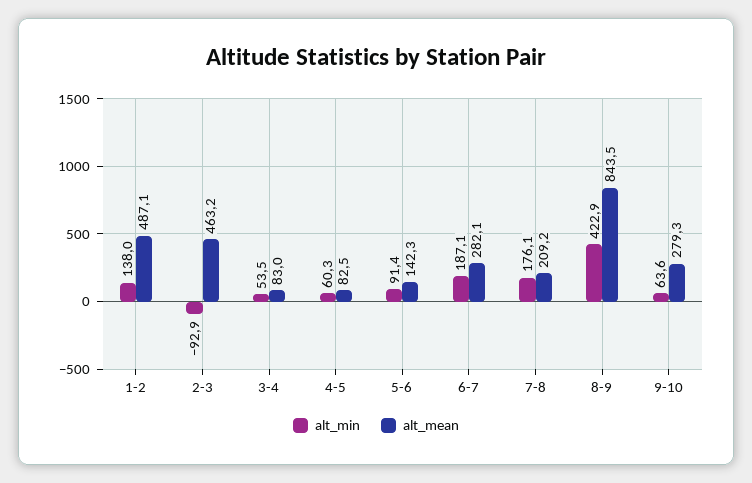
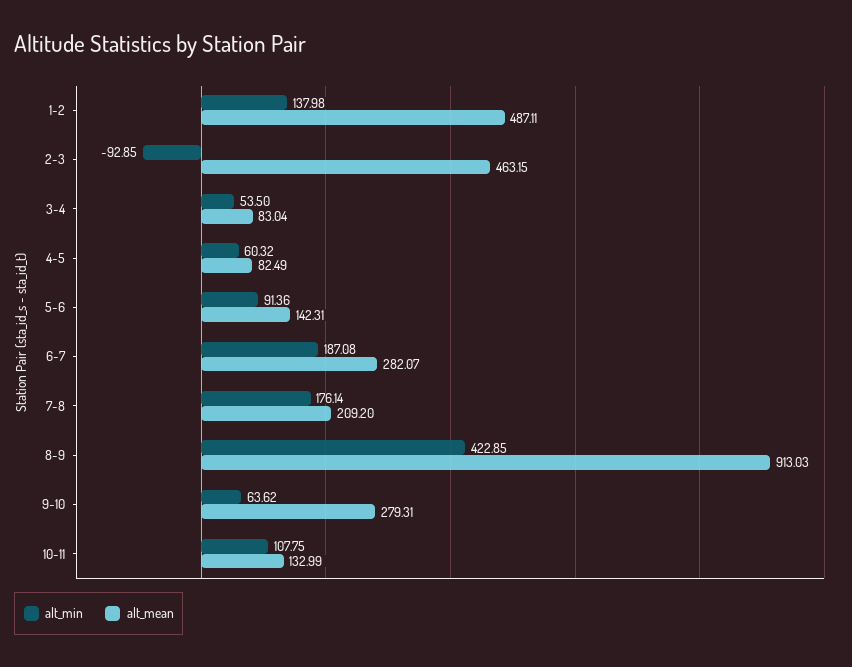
alt_mean, 8-9: 843.5 -> 913.03
alt_min, 10-11: none -> 107.75
alt_mean, 10-11: none -> 132.99

